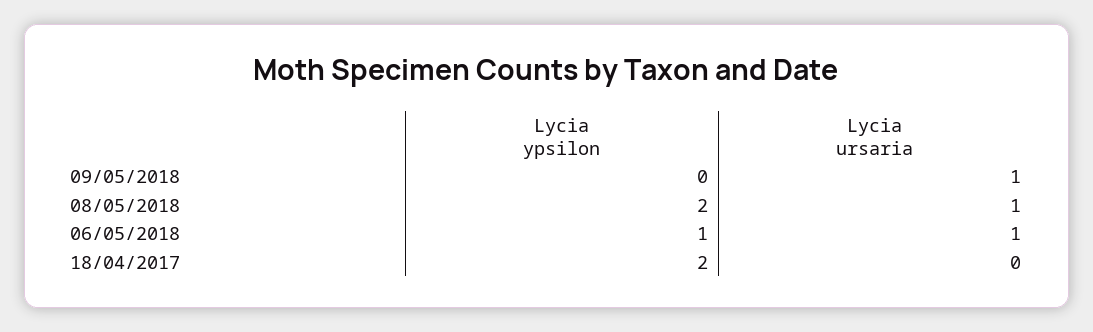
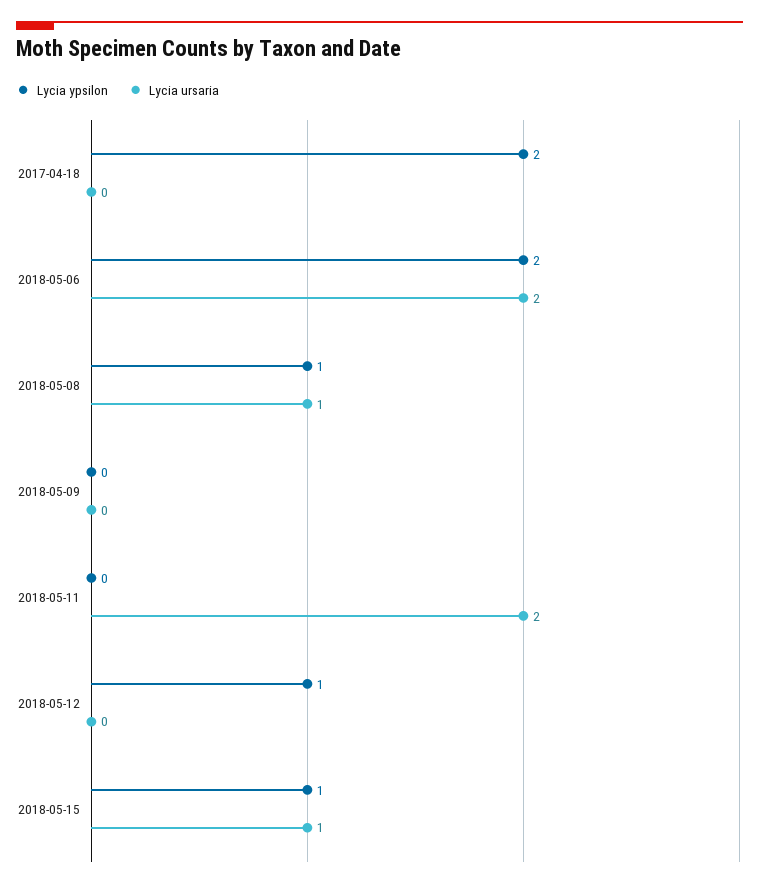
Lycia ursaria, 09/05/2018: 1 -> 0
Lycia ypsilon, 08/05/2018: 2 -> 1
Lycia ypsilon, 06/05/2018: 1 -> 2
Lycia ursaria, 06/05/2018: 1 -> 2
Lycia ypsilon, 2018-05-11: none -> 0
Lycia ursaria, 2018-05-11: none -> 2
Lycia ypsilon, 2018-05-12: none -> 1
Lycia ursaria, 2018-05-12: none -> 0
Lycia ypsilon, 2018-05-15: none -> 1
Lycia ursaria, 2018-05-15: none -> 1

